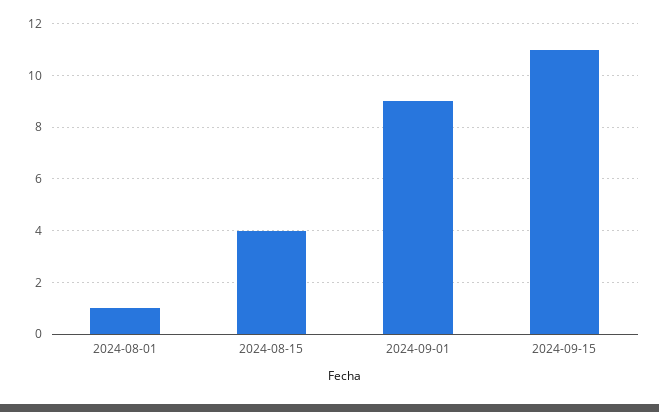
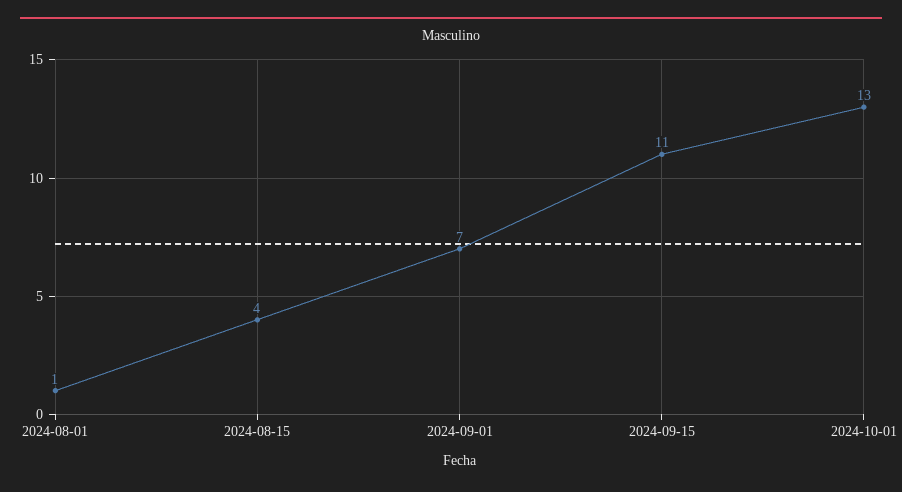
2024-09-01: 9 -> 7
2024-10-01: none -> 13

